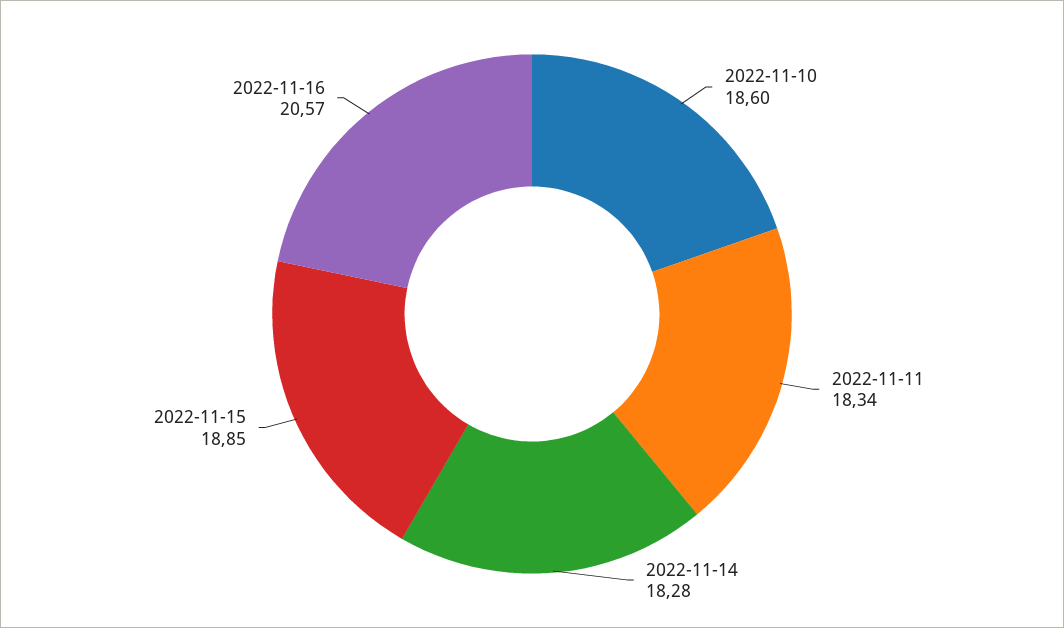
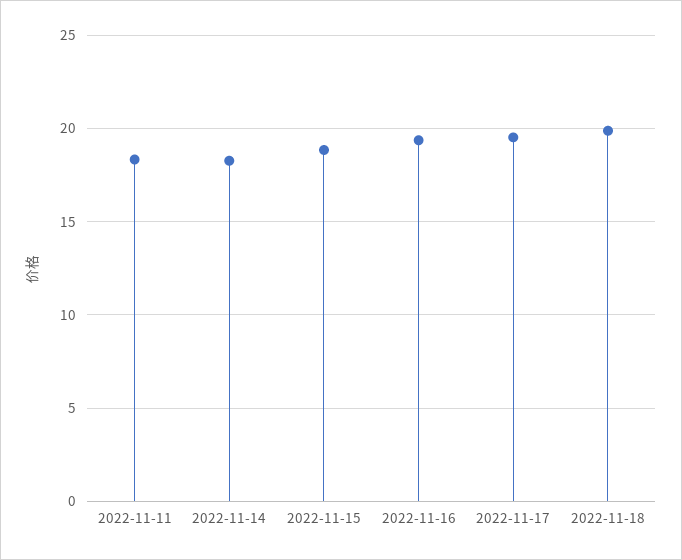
2022-11-10: 18.6 -> none
2022-11-16: 20.57 -> 19.5
2022-11-17: none -> 19.5
2022-11-18: none -> 20

